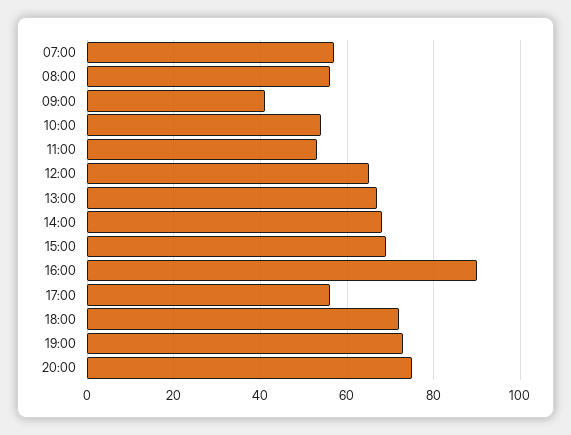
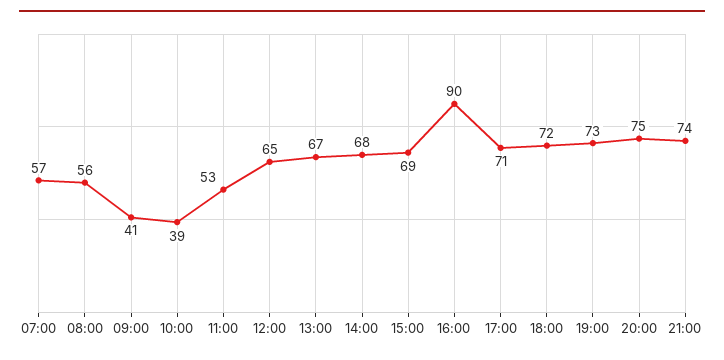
10:00: 55 -> 39
17:00: 55 -> 71
21:00: none -> 74

